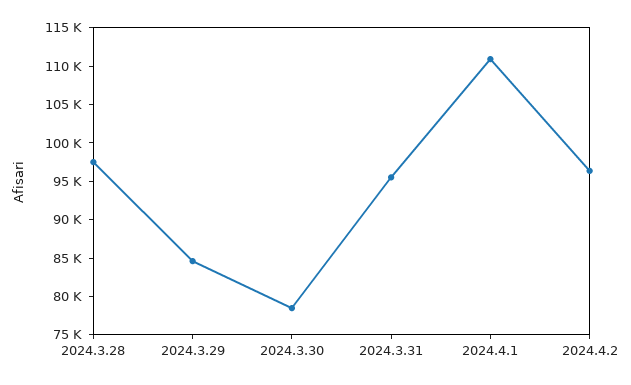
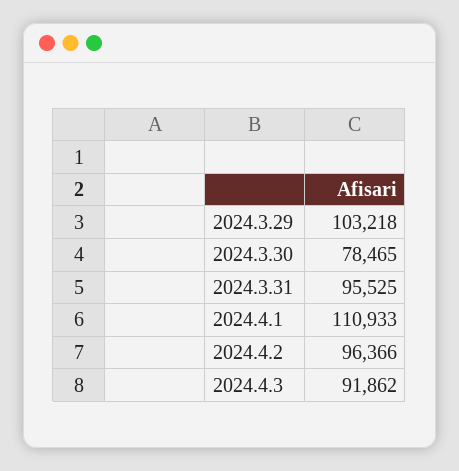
2024.3.28: 97500 -> none
2024.3.29: 85000 -> 103218
2024.4.3: none -> 91862

